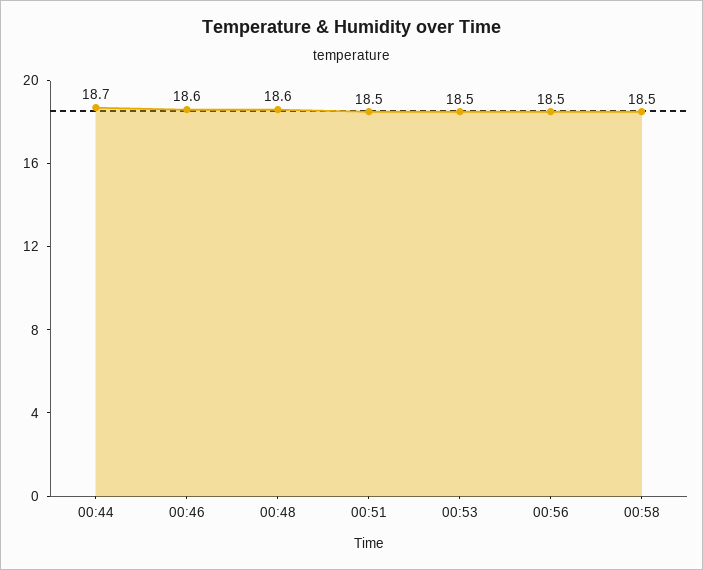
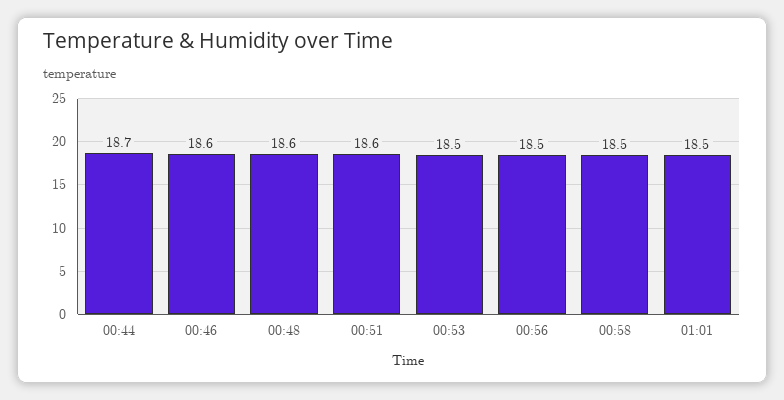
00:51: 18.5 -> 18.6
01:01: none -> 18.5

